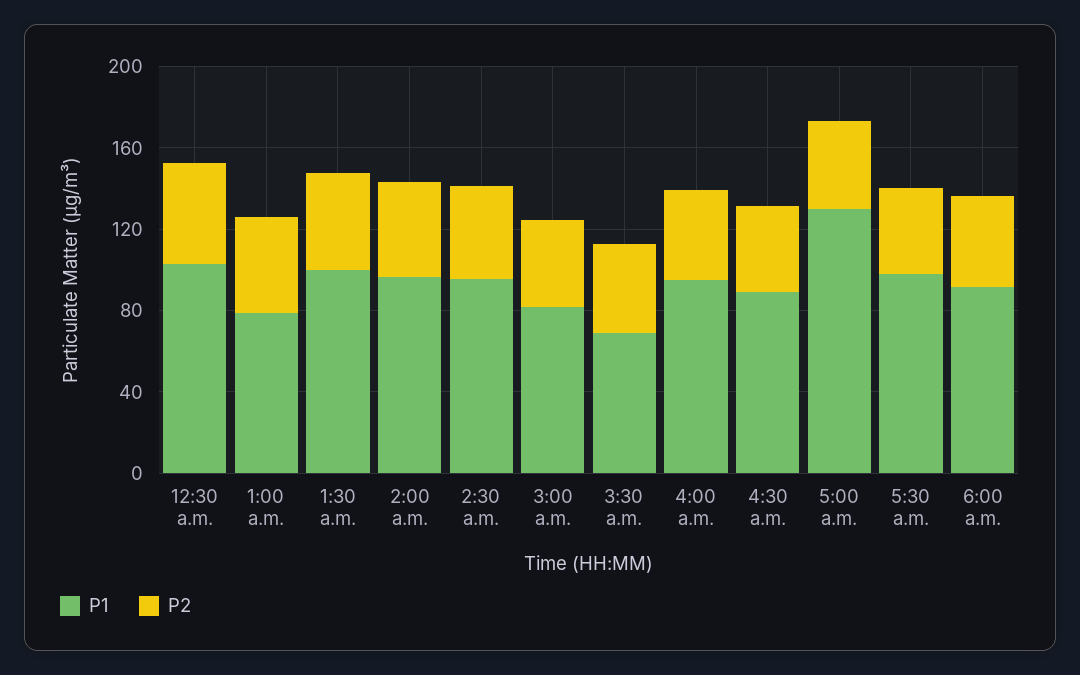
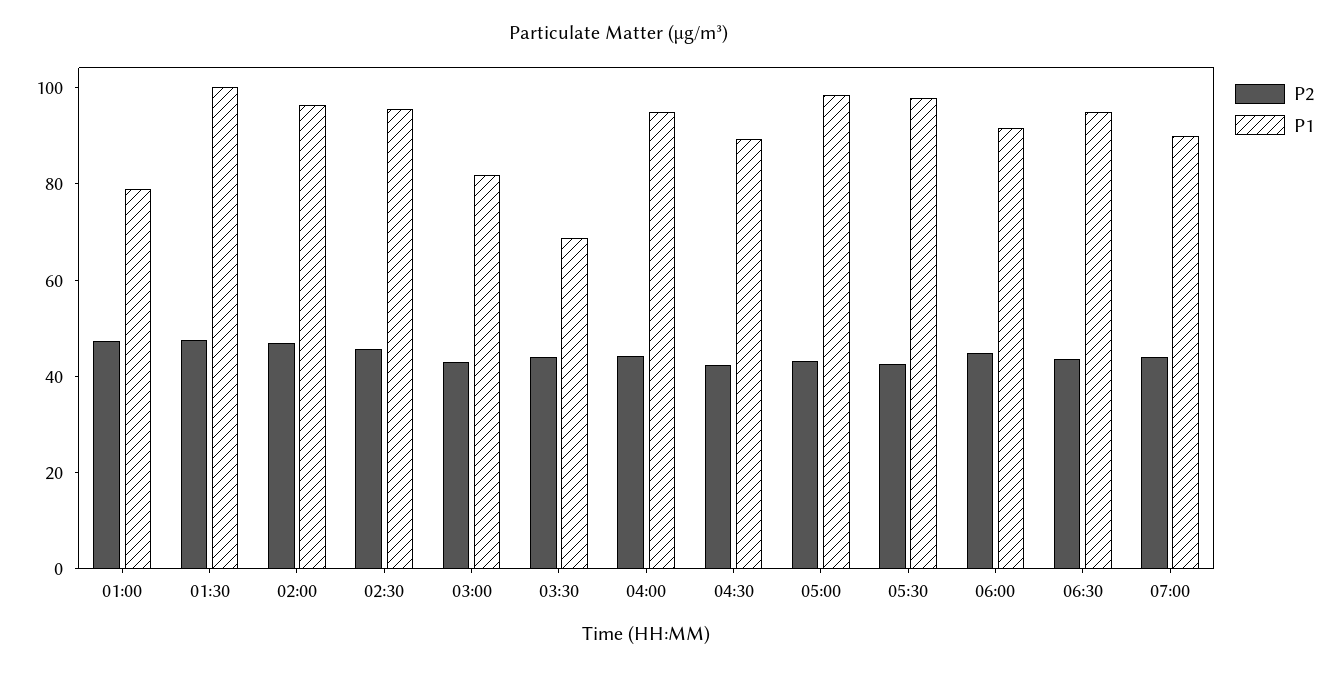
P1, 12:30 a.m.: 100 -> none
P2, 12:30 a.m.: 50 -> none
P1, 5:00 a.m.: 130 -> 100
P2, 06:30: none -> 45
P1, 06:30: none -> 95
P2, 07:00: none -> 45
P1, 07:00: none -> 90

